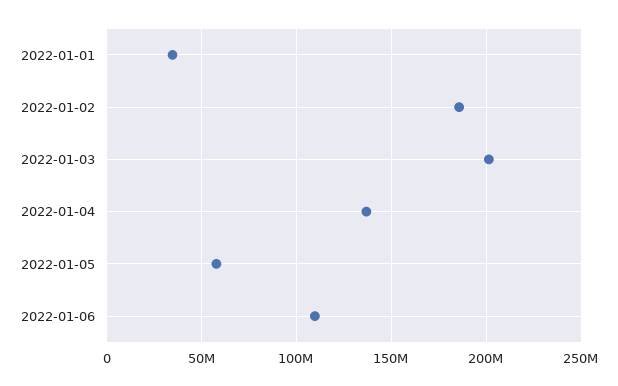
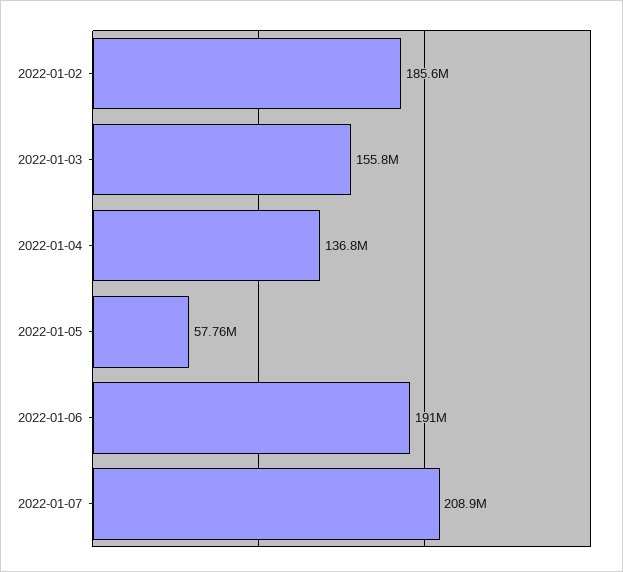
2022-01-01: 35000000 -> none
2022-01-03: 200000000 -> 155800000
2022-01-06: 110000000 -> 191000000
2022-01-07: none -> 208900000

